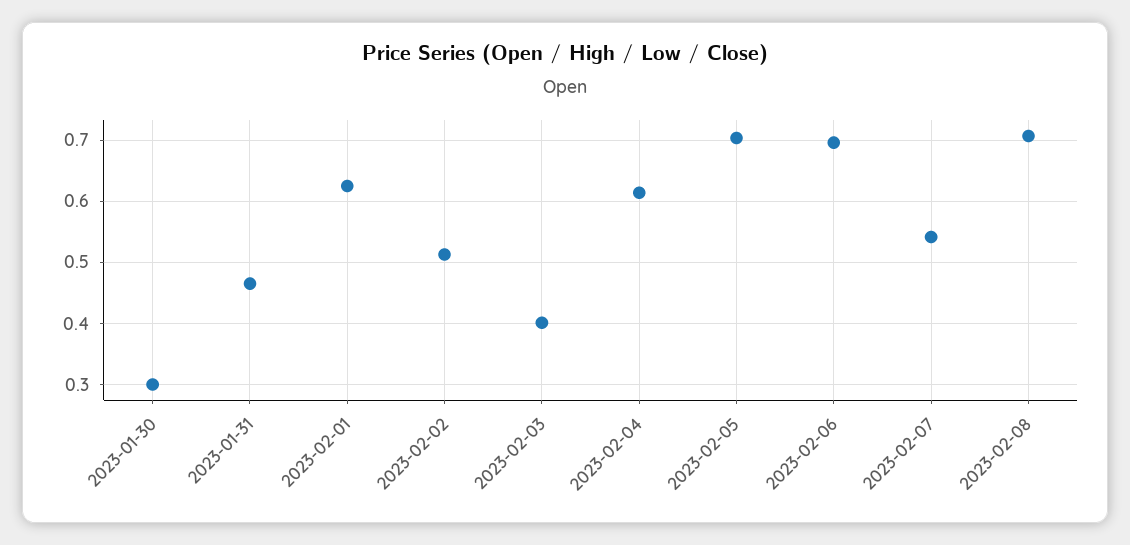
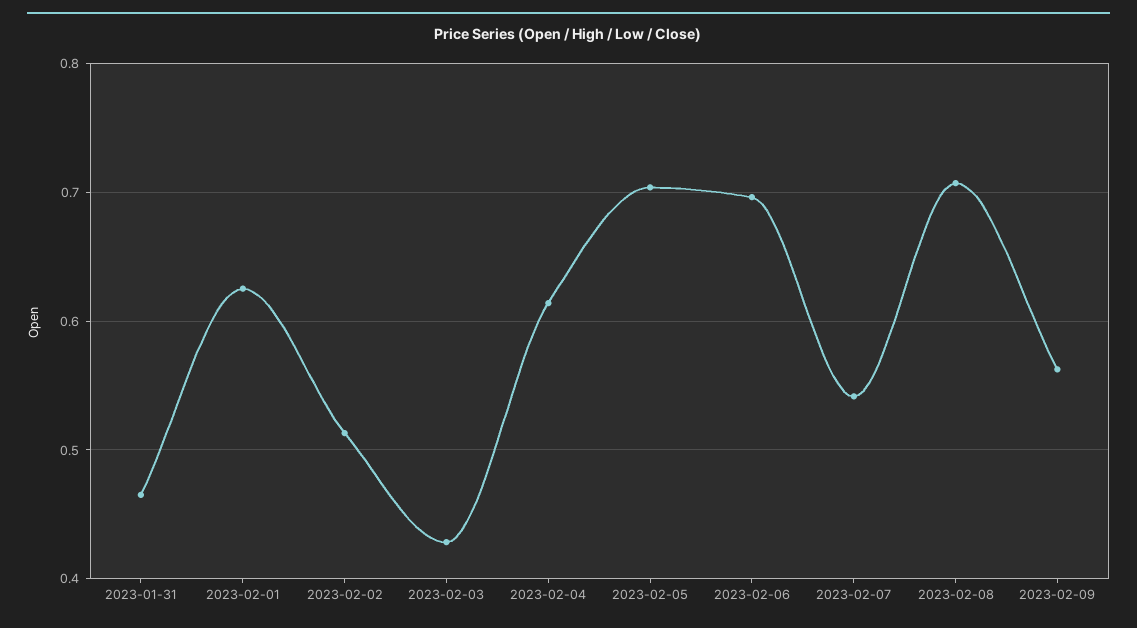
2023-01-30: 0.3 -> none
2023-02-03: 0.4 -> 0.43
2023-02-09: none -> 0.56

